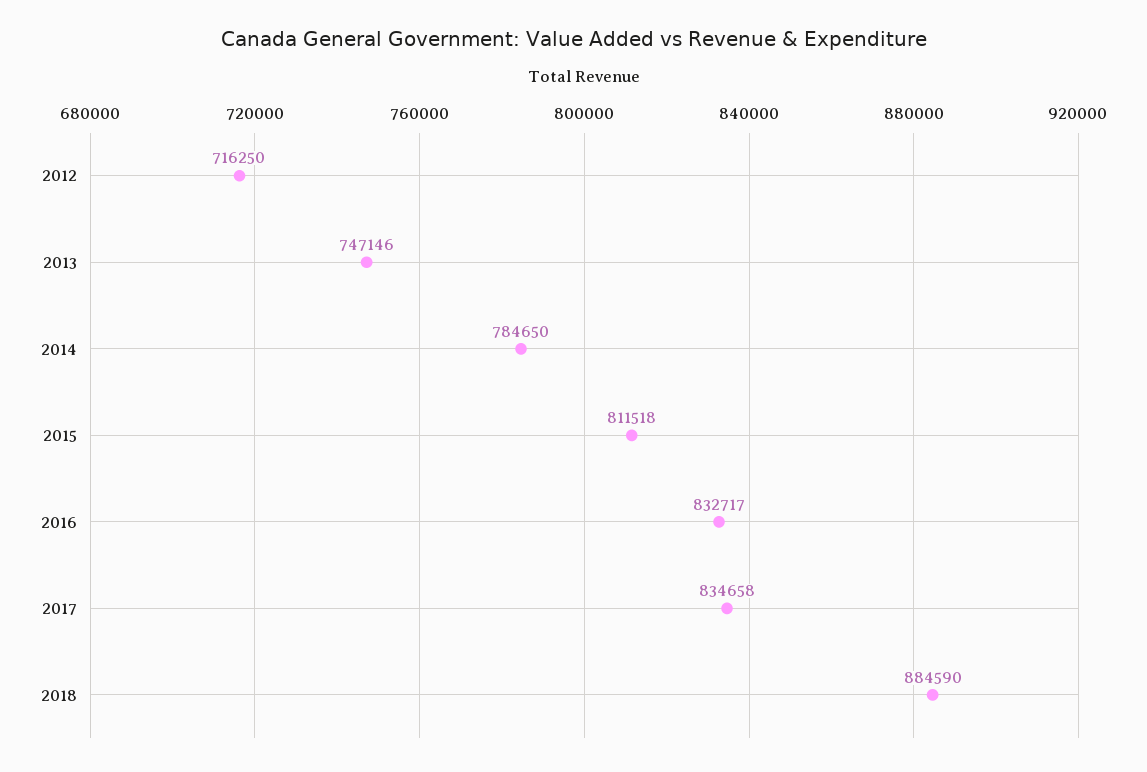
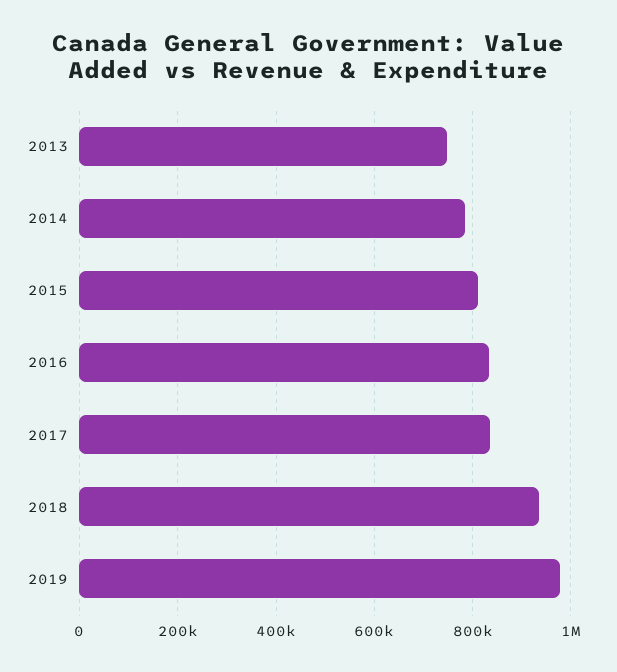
2012: 716250 -> none
2018: 884590 -> 940000
2019: none -> 980000

